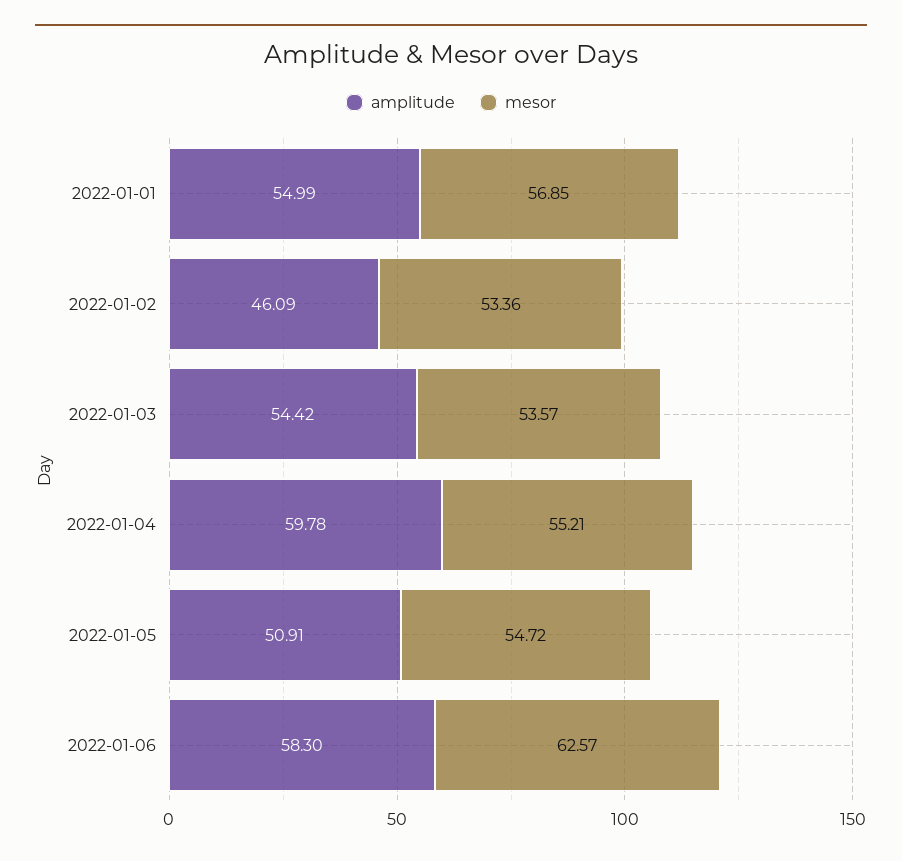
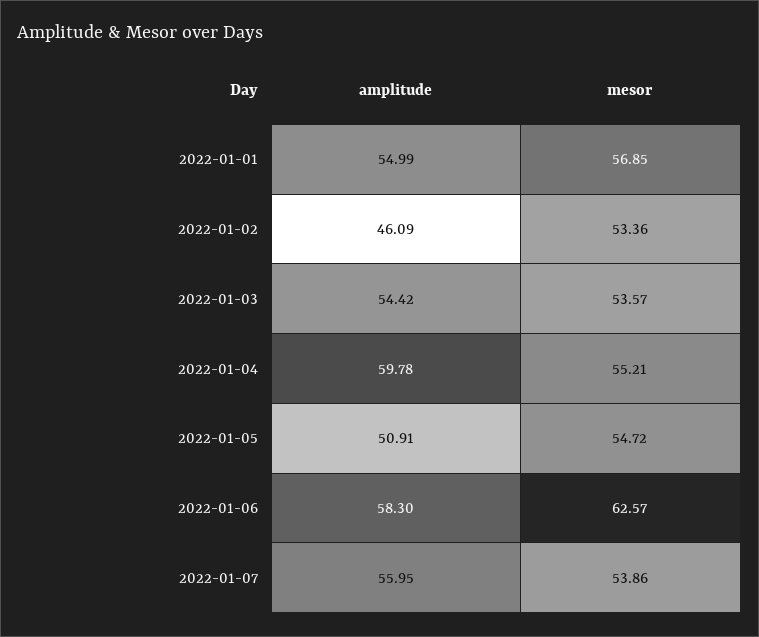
amplitude, 2022-01-07: none -> 55.95
mesor, 2022-01-07: none -> 53.86

